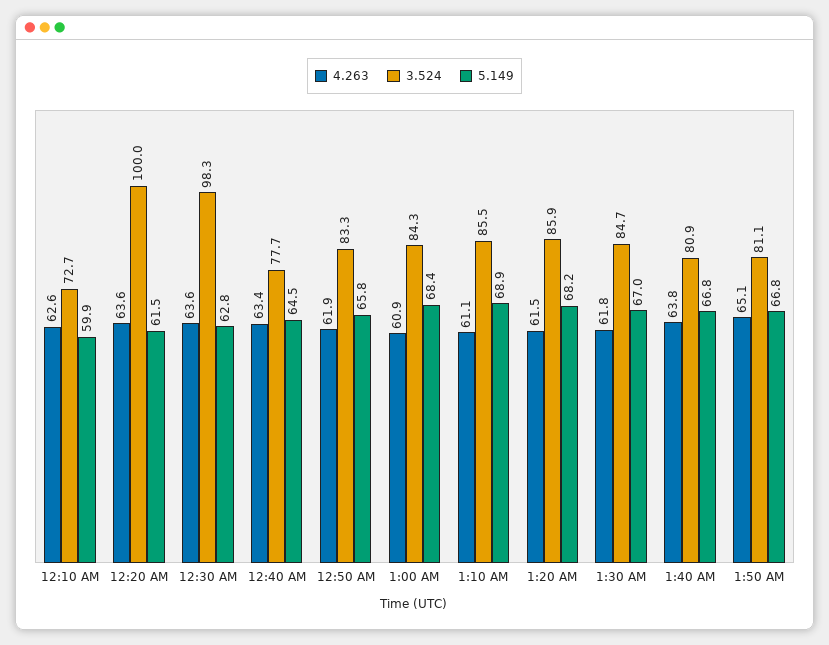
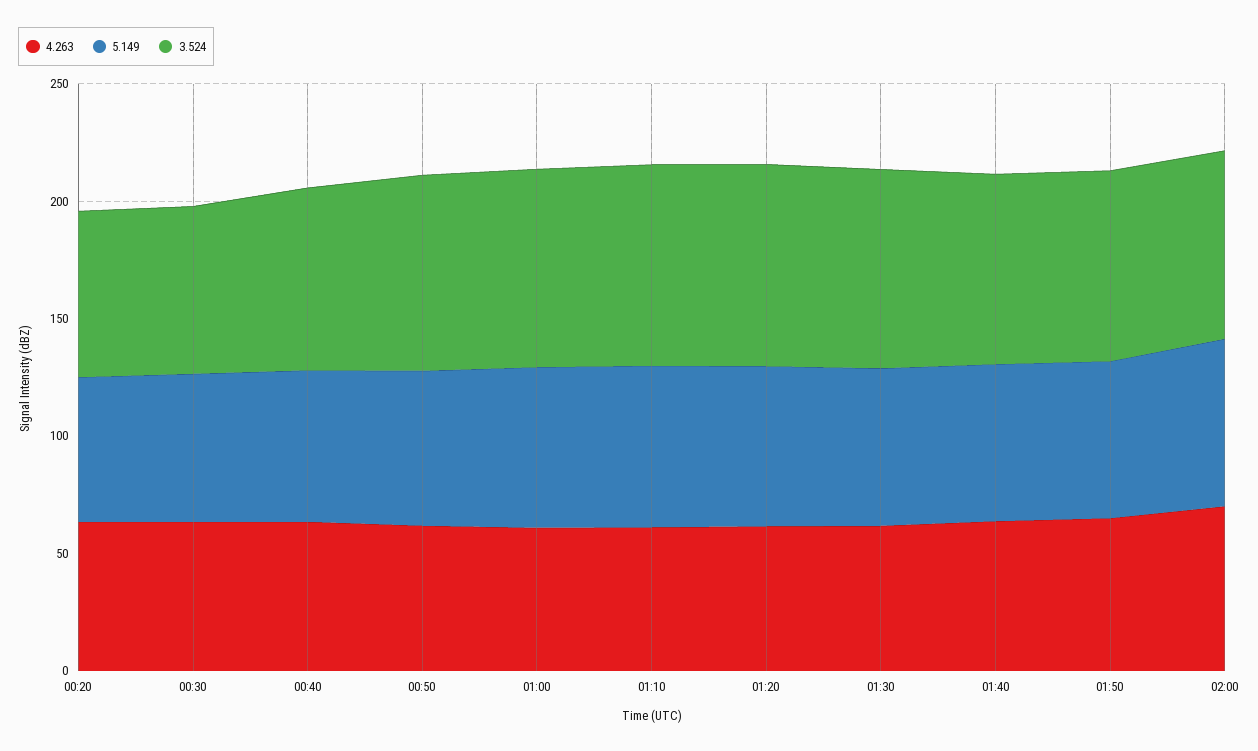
4.263, 12:10 AM: 62.6 -> none
3.524, 12:10 AM: 72.7 -> none
5.149, 12:10 AM: 59.9 -> none
3.524, 12:20 AM: 100 -> 70
3.524, 12:30 AM: 98.3 -> 70
4.263, 02:00: none -> 70
5.149, 02:00: none -> 70
3.524, 02:00: none -> 80

